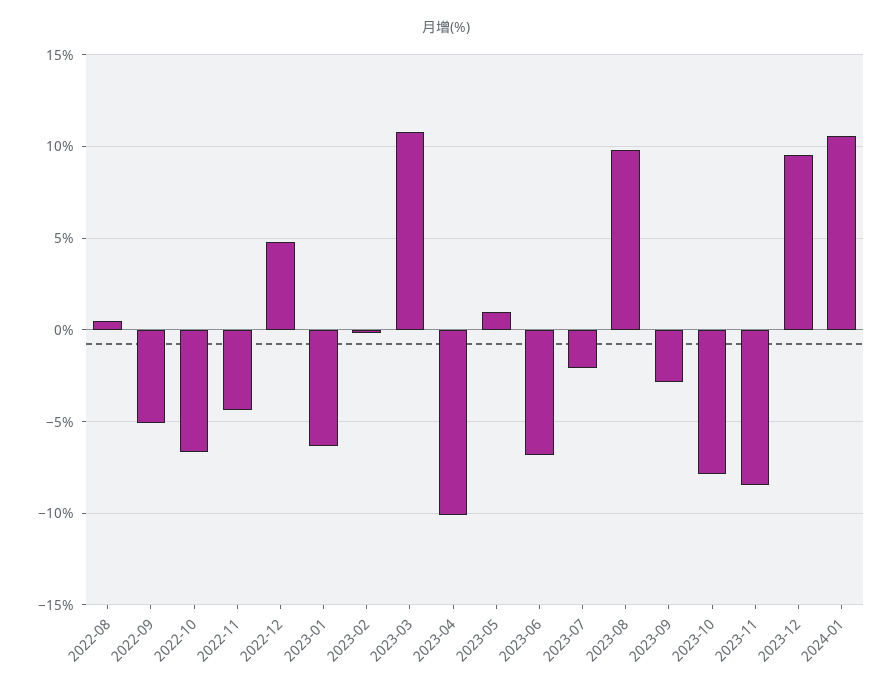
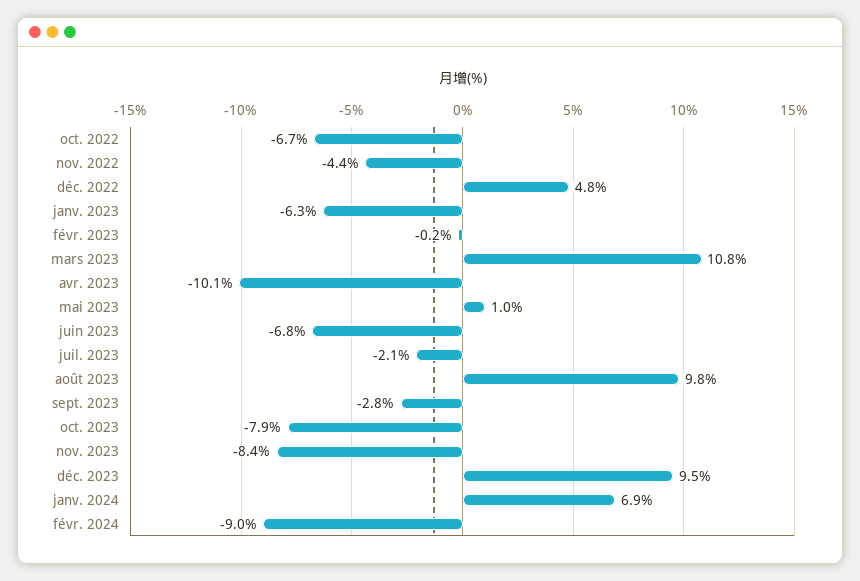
2022-08: 0.5 -> none
2022-09: -5 -> none
2024-01: 10.5 -> 6.9
févr. 2024: none -> -9

